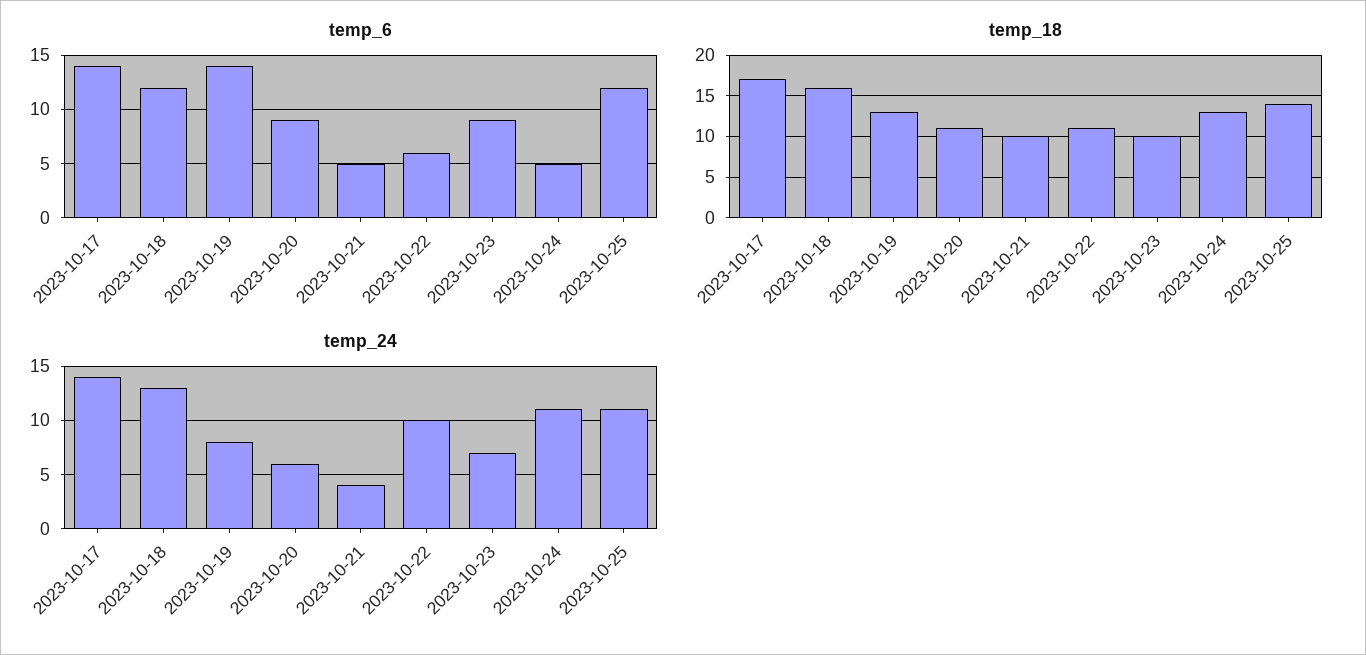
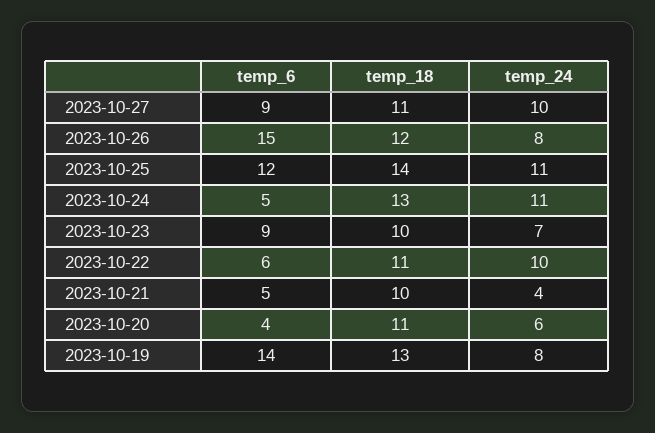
temp_6, 2023-10-17: 14 -> none
temp_6, 2023-10-18: 12 -> none
temp_6, 2023-10-20: 9 -> 4
temp_18, 2023-10-17: 17 -> none
temp_18, 2023-10-18: 16 -> none
temp_24, 2023-10-17: 14 -> none
temp_24, 2023-10-18: 13 -> none
temp_6, 2023-10-27: none -> 9
temp_18, 2023-10-27: none -> 11
temp_24, 2023-10-27: none -> 10
temp_6, 2023-10-26: none -> 15
temp_18, 2023-10-26: none -> 12
temp_24, 2023-10-26: none -> 8

